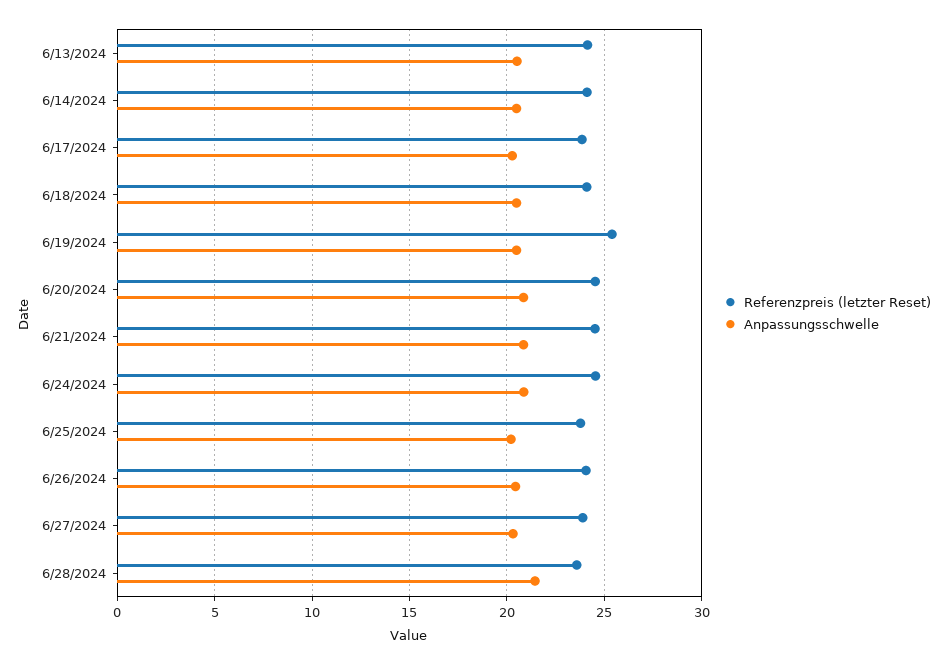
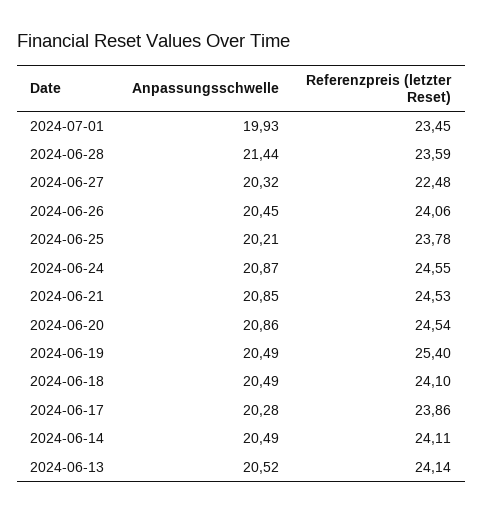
Referenzpreis (letzter Reset), 6/27/2024: 24 -> 22.48
Anpassungsschwelle, 2024-07-01: none -> 19.93
Referenzpreis (letzter Reset), 2024-07-01: none -> 23.45

